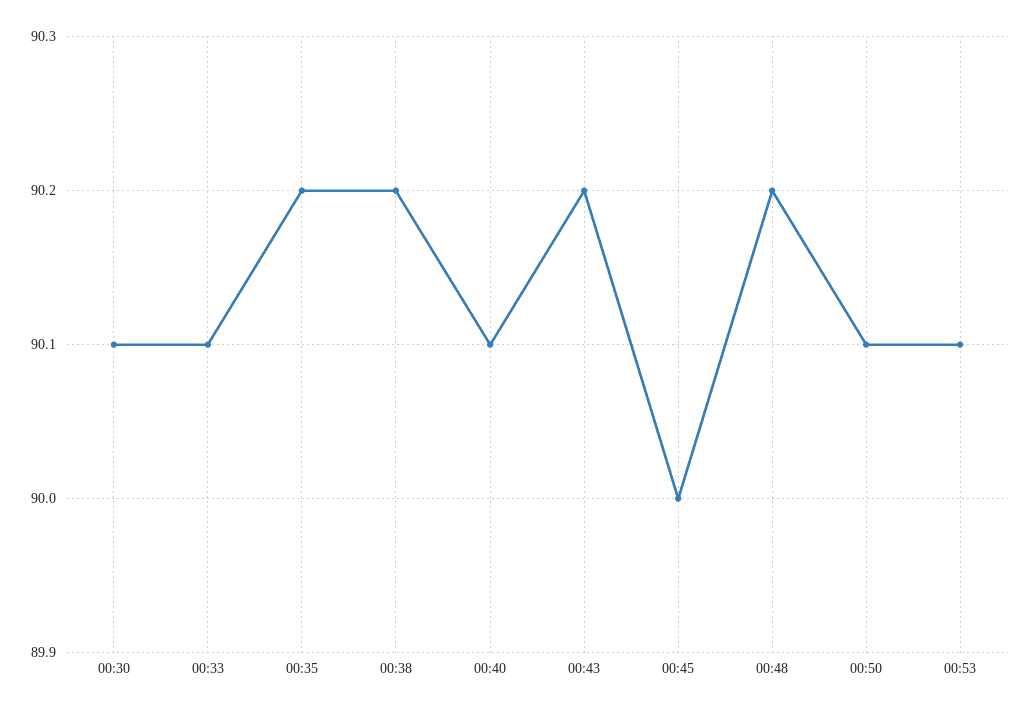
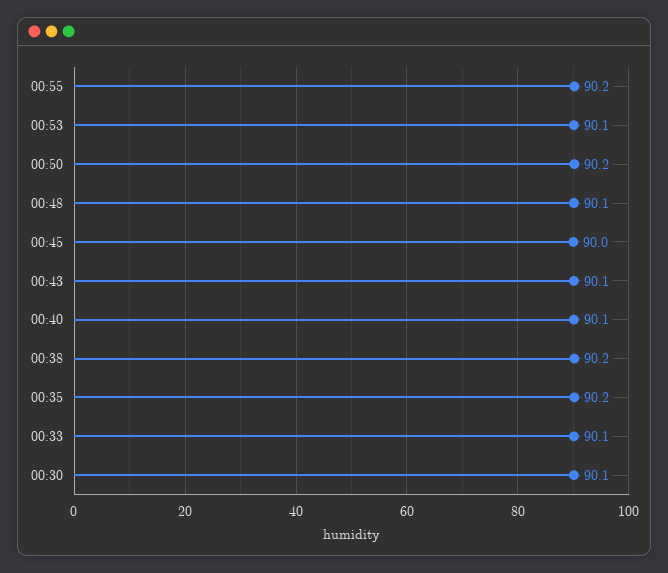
00:43: 90.2 -> 90.1
00:48: 90.2 -> 90.1
00:50: 90.1 -> 90.2
00:55: none -> 90.2

